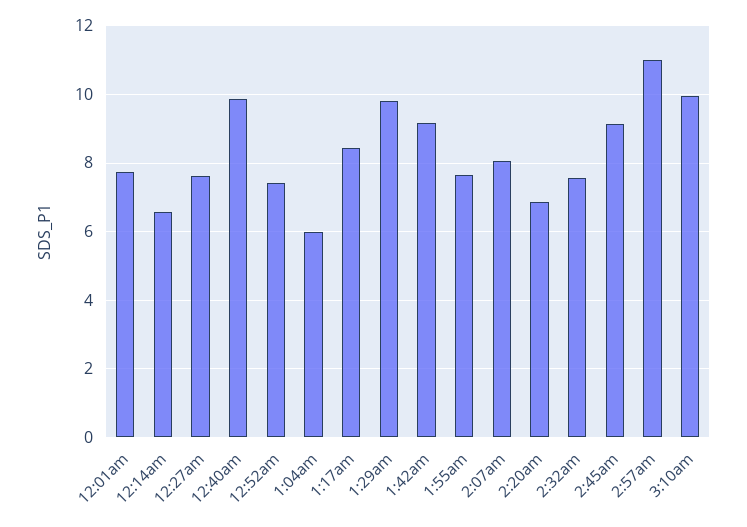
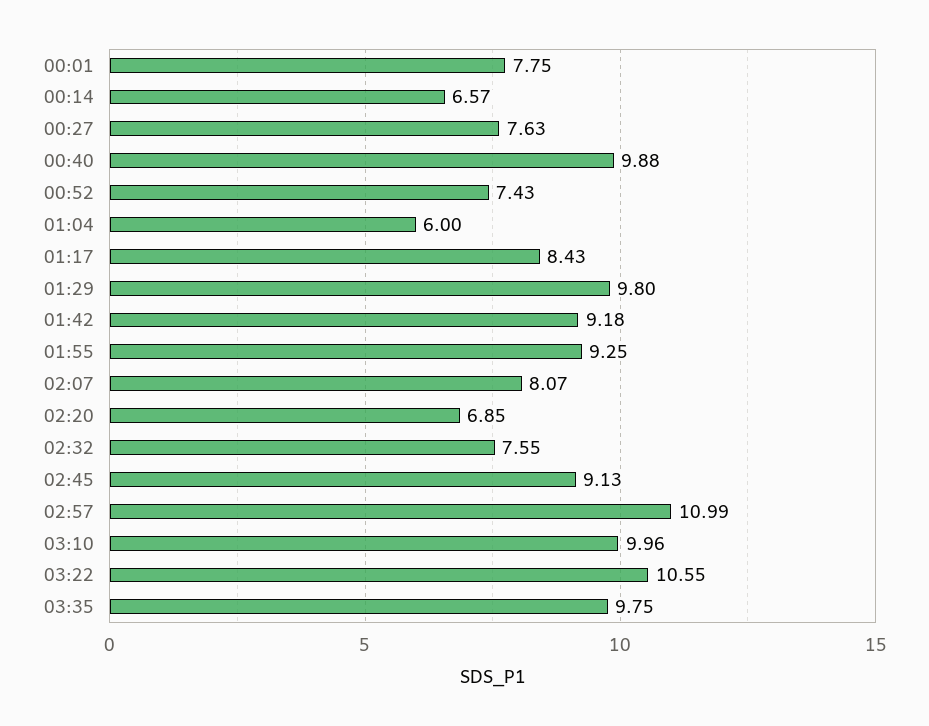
1:55am: 7.6 -> 9.25
03:22: none -> 10.55
03:35: none -> 9.75

